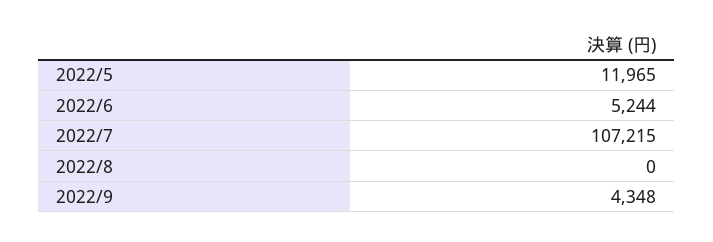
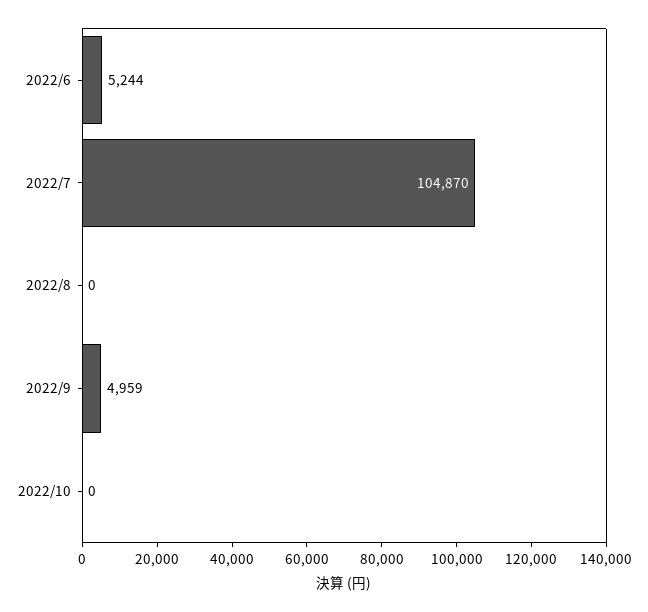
2022/5: 11965 -> none
2022/7: 107215 -> 104870
2022/9: 4348 -> 4959
2022/10: none -> 0

